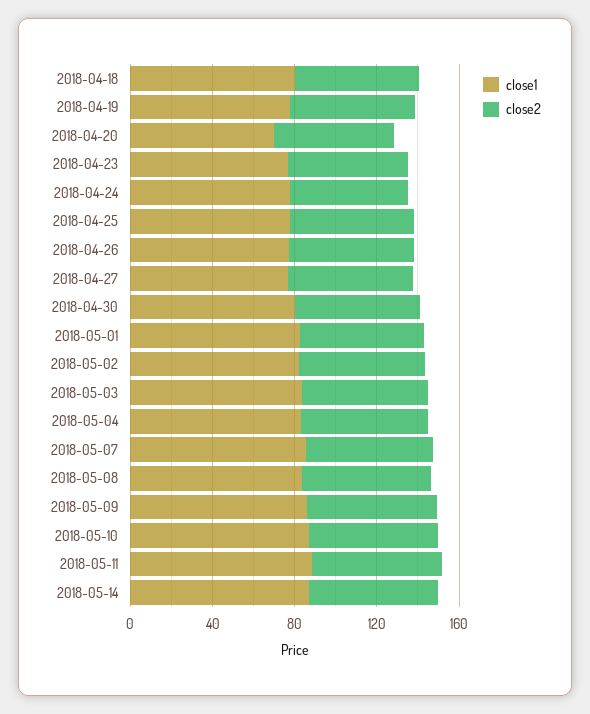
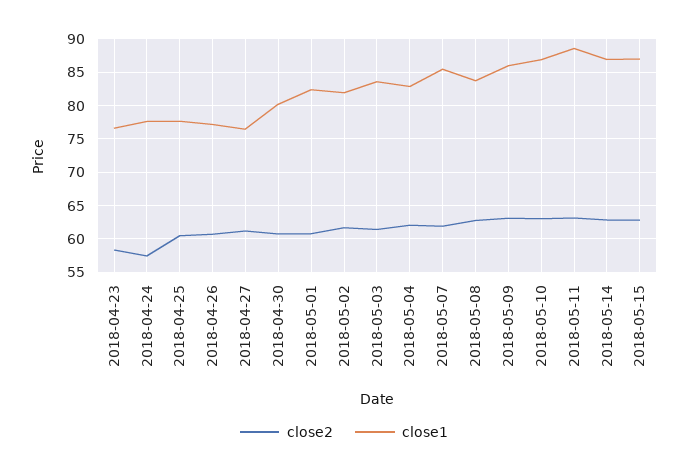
close1, 2018-04-18: 80 -> none
close2, 2018-04-18: 60 -> none
close1, 2018-04-19: 80 -> none
close2, 2018-04-19: 60 -> none
close1, 2018-04-20: 70 -> none
close2, 2018-04-20: 60 -> none
close2, 2018-05-15: none -> 63
close1, 2018-05-15: none -> 87

